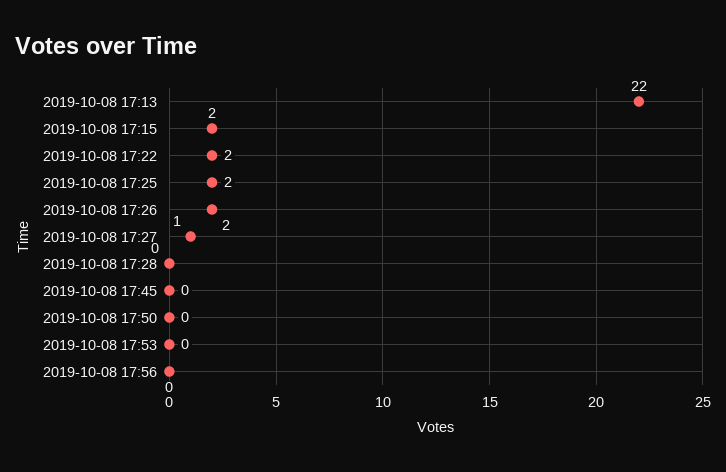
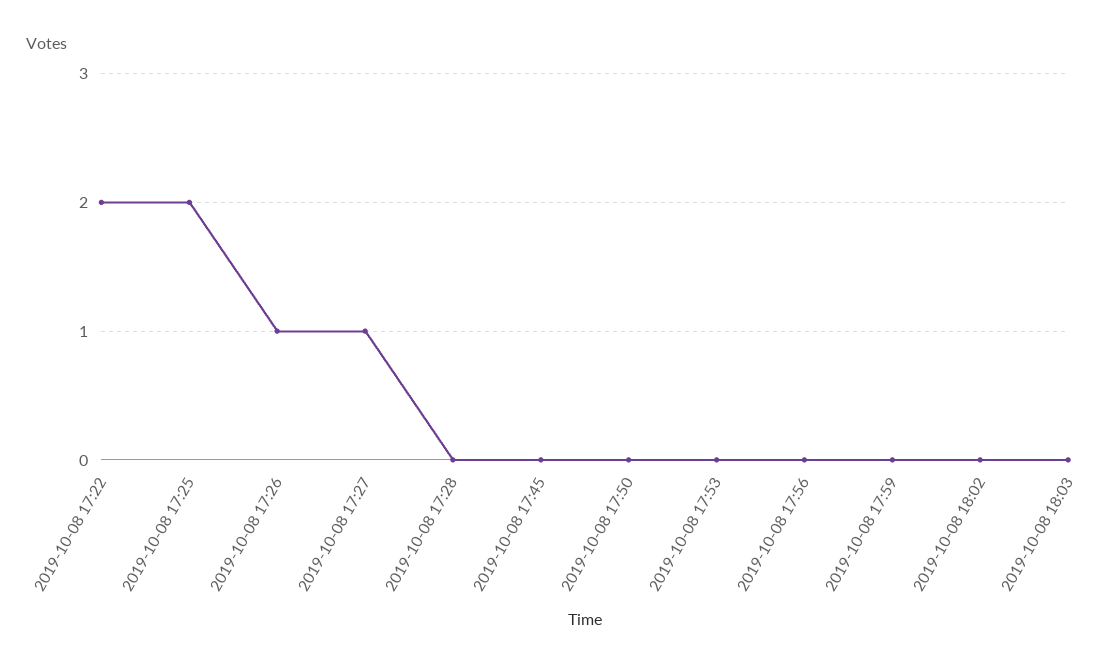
2019-10-08 17:13: 22 -> none
2019-10-08 17:15: 2 -> none
2019-10-08 17:26: 2 -> 1
2019-10-08 17:59: none -> 0
2019-10-08 18:02: none -> 0
2019-10-08 18:03: none -> 0

